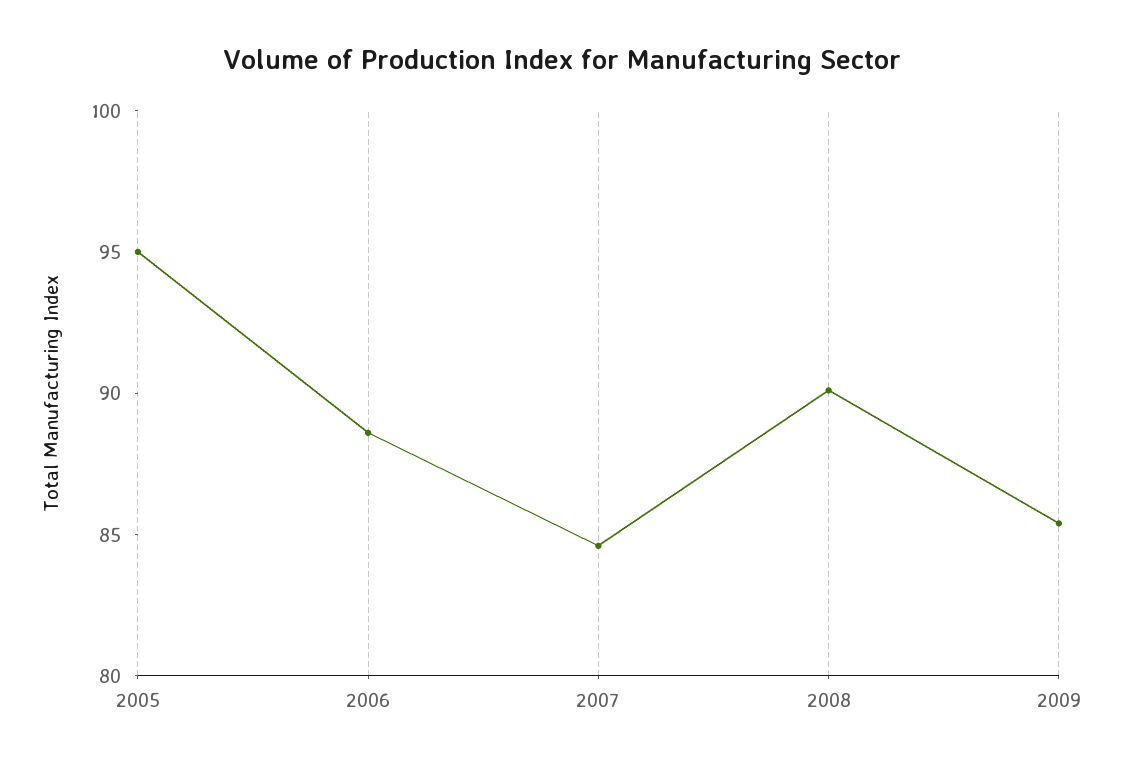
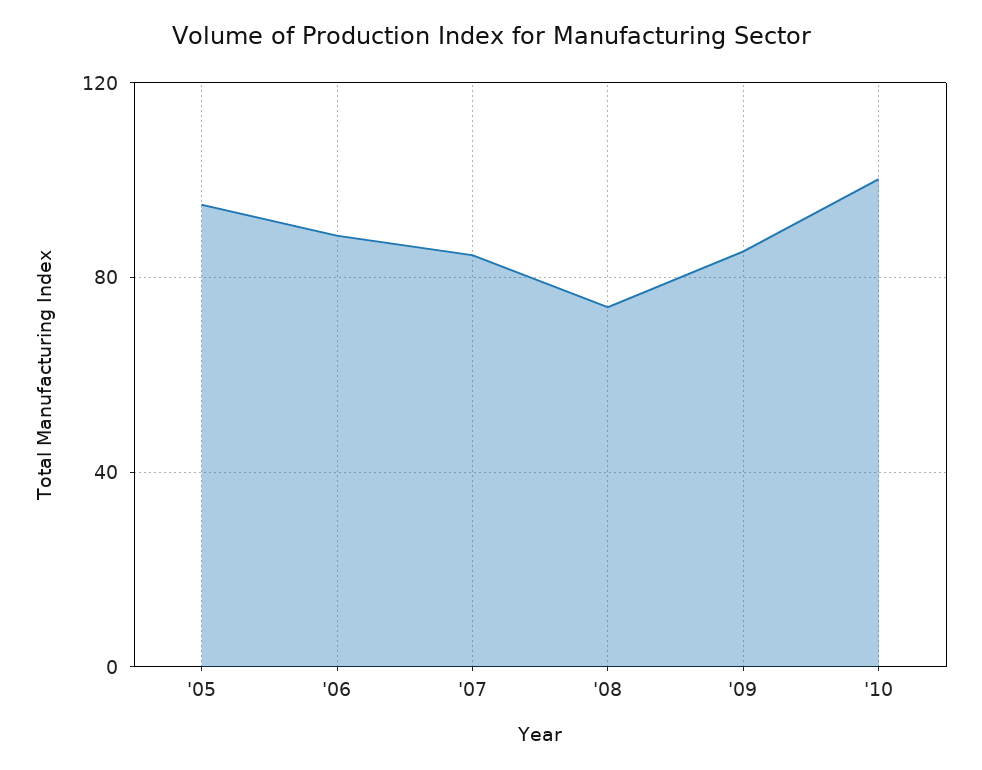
2008: 90 -> 75
'10: none -> 100

